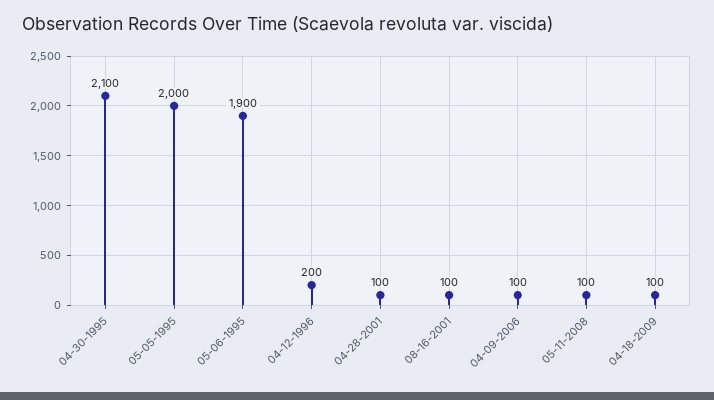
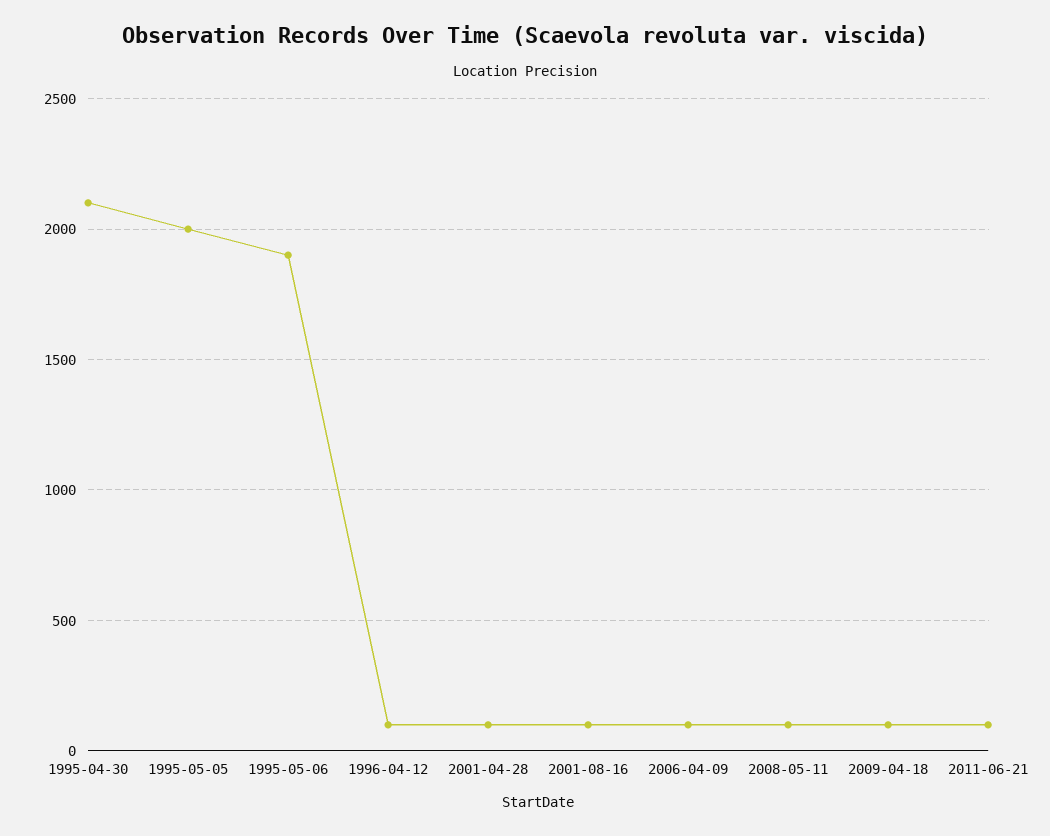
04-12-1996: 200 -> 100
2011-06-21: none -> 100

